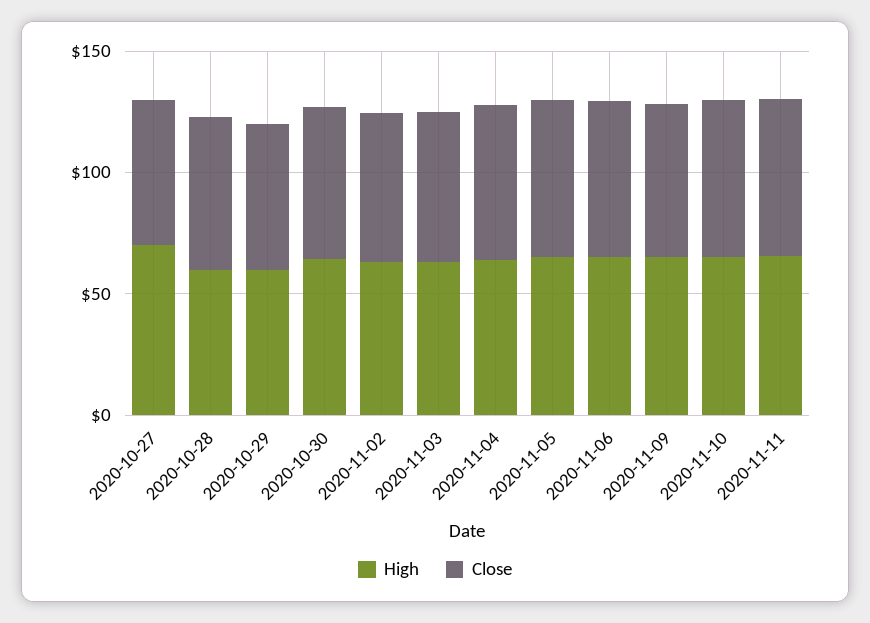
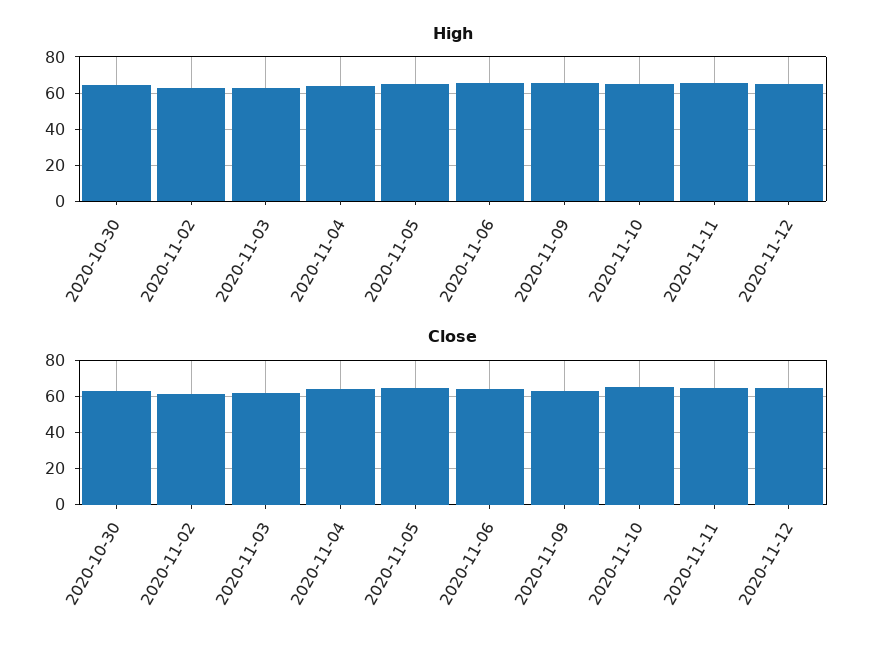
High, 2020-10-27: 70 -> none
Close, 2020-10-27: 60 -> none
High, 2020-10-28: 60 -> none
Close, 2020-10-28: 60 -> none
High, 2020-10-29: 60 -> none
Close, 2020-10-29: 60 -> none
High, 2020-11-12: none -> 65
Close, 2020-11-12: none -> 65

